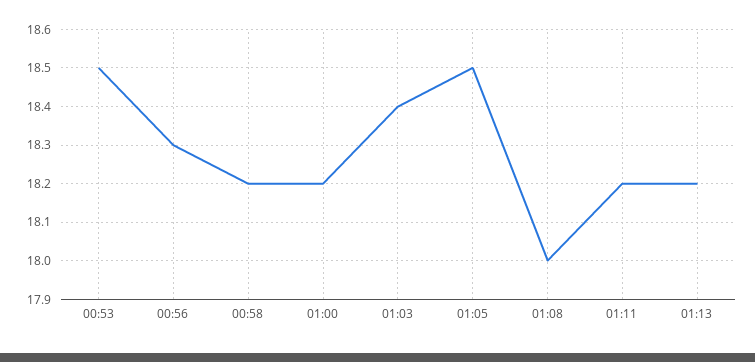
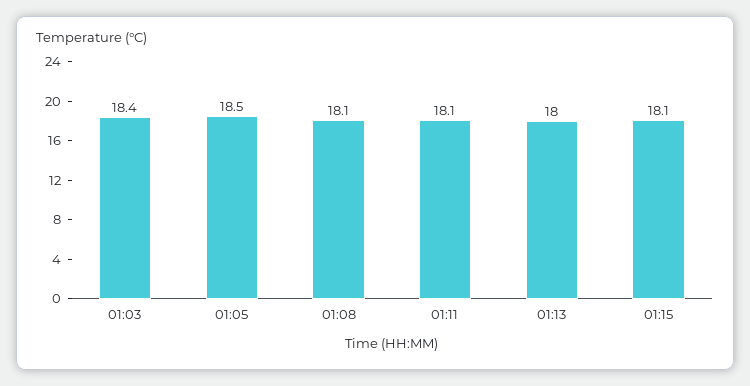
00:53: 18.5 -> none
00:56: 18.3 -> none
00:58: 18.2 -> none
01:00: 18.2 -> none
01:08: 18 -> 18.1
01:11: 18.2 -> 18.1
01:13: 18.2 -> 18
01:15: none -> 18.1

